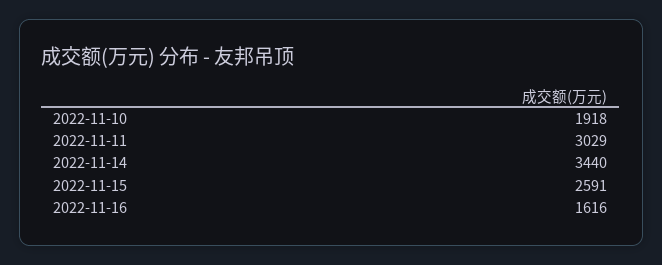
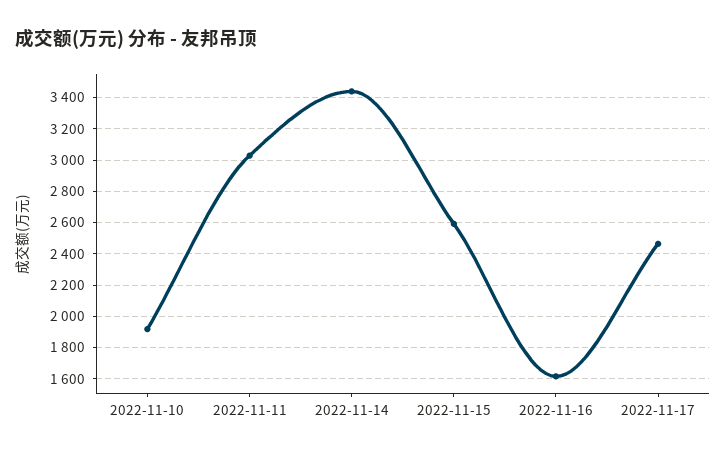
2022-11-17: none -> 2450

